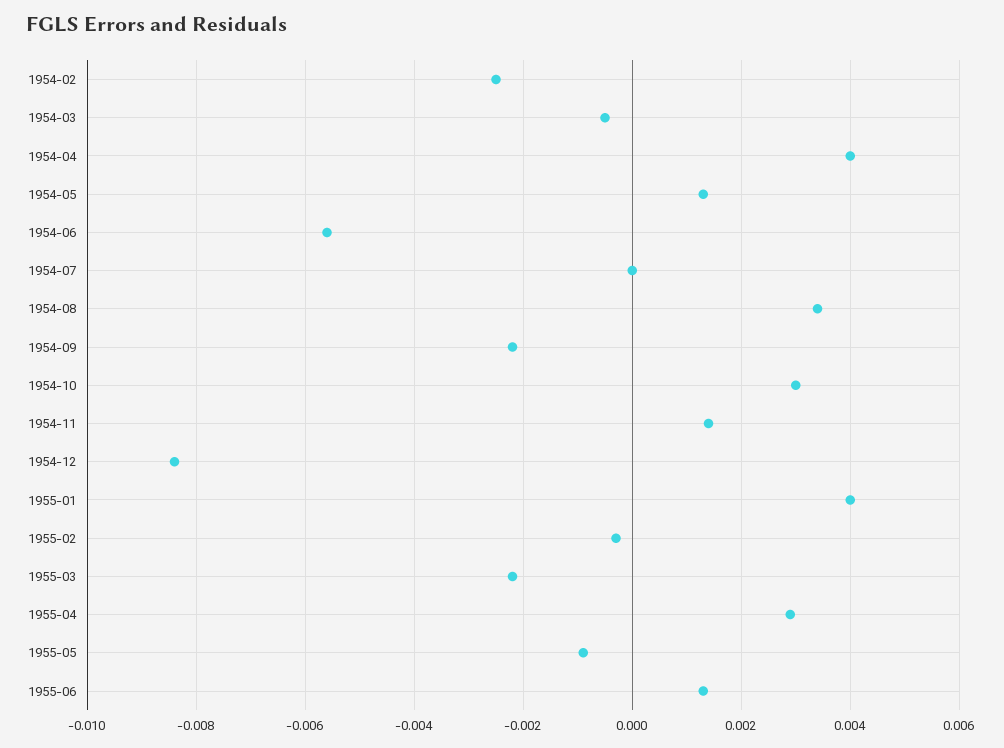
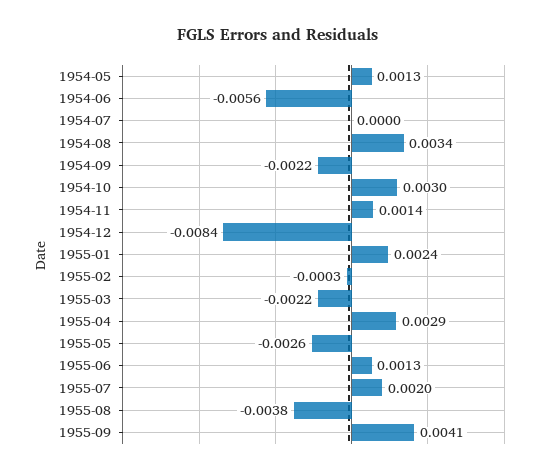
1954-02: -0.0025 -> none
1954-03: -0.0005 -> none
1954-04: 0.004 -> none
1955-01: 0.004 -> 0.0024
1955-05: -0.001 -> -0.0026
1955-07: none -> 0.002
1955-08: none -> -0.0038
1955-09: none -> 0.0041

